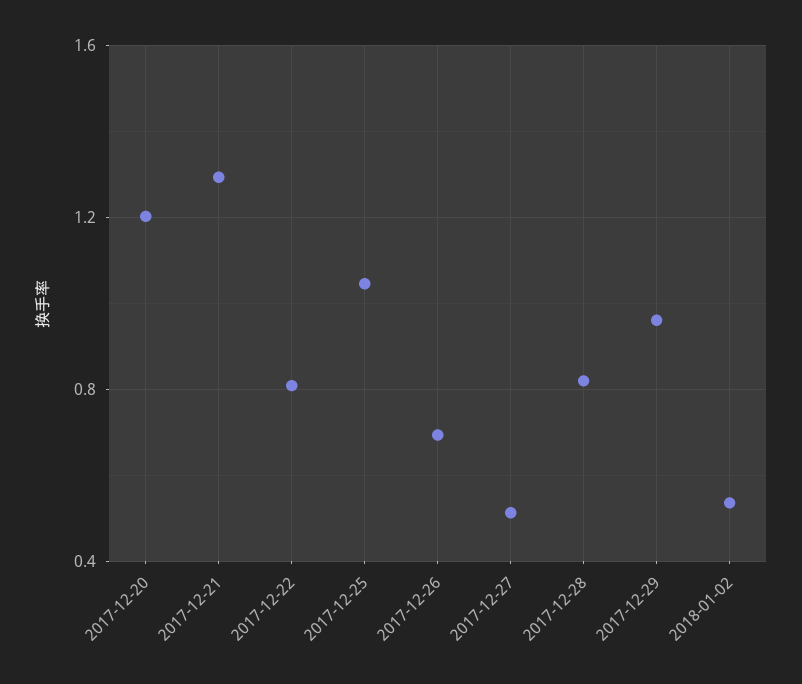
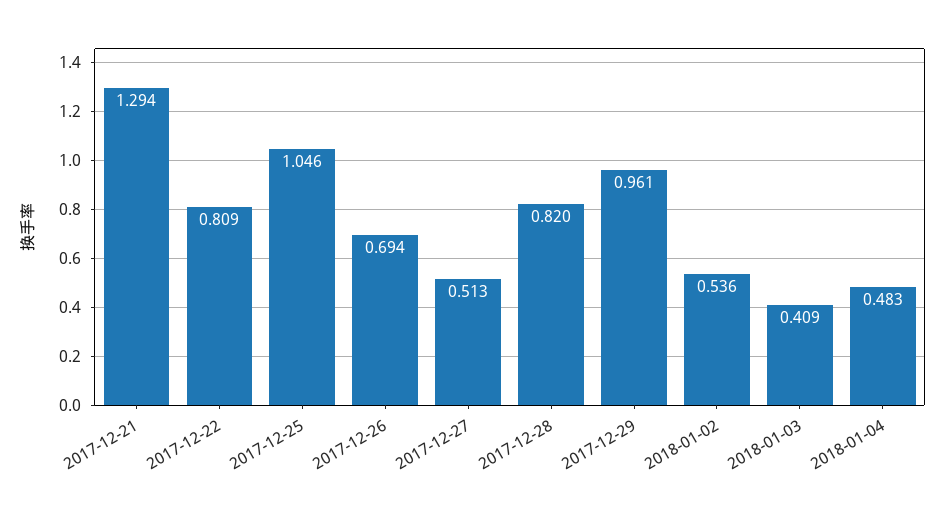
2017-12-20: 1.2 -> none
2018-01-03: none -> 0.409
2018-01-04: none -> 0.483

